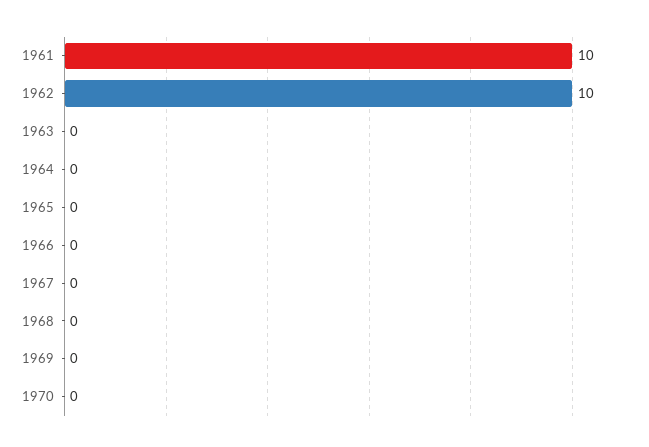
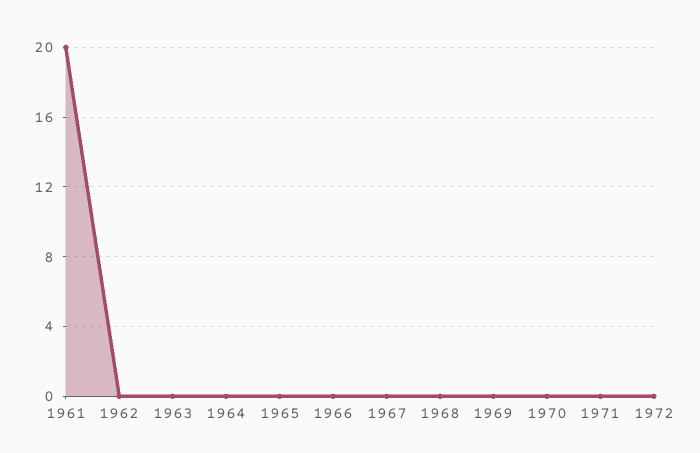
1961: 10 -> 20
1962: 10 -> 0
1971: none -> 0
1972: none -> 0

